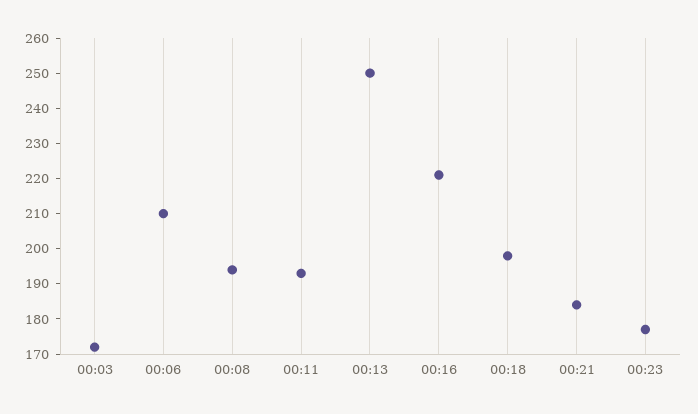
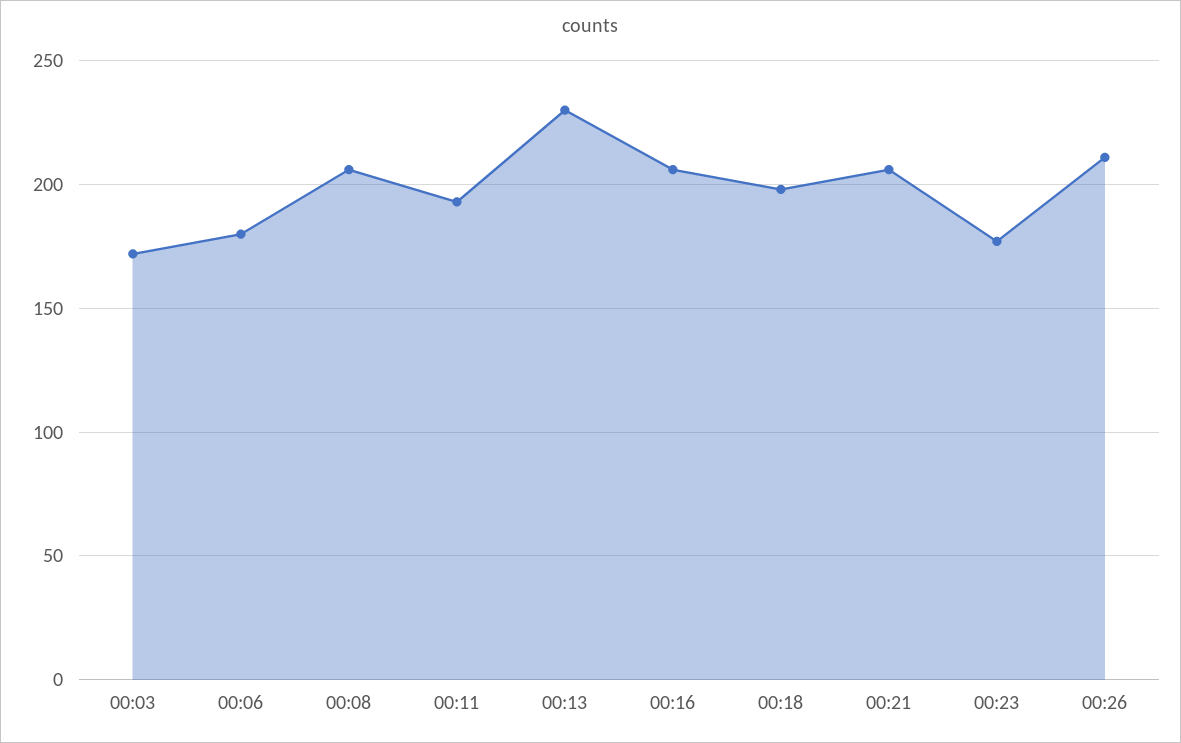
00:06: 210 -> 180
00:08: 195 -> 205
00:13: 250 -> 230
00:16: 220 -> 205
00:21: 185 -> 205
00:26: none -> 210

